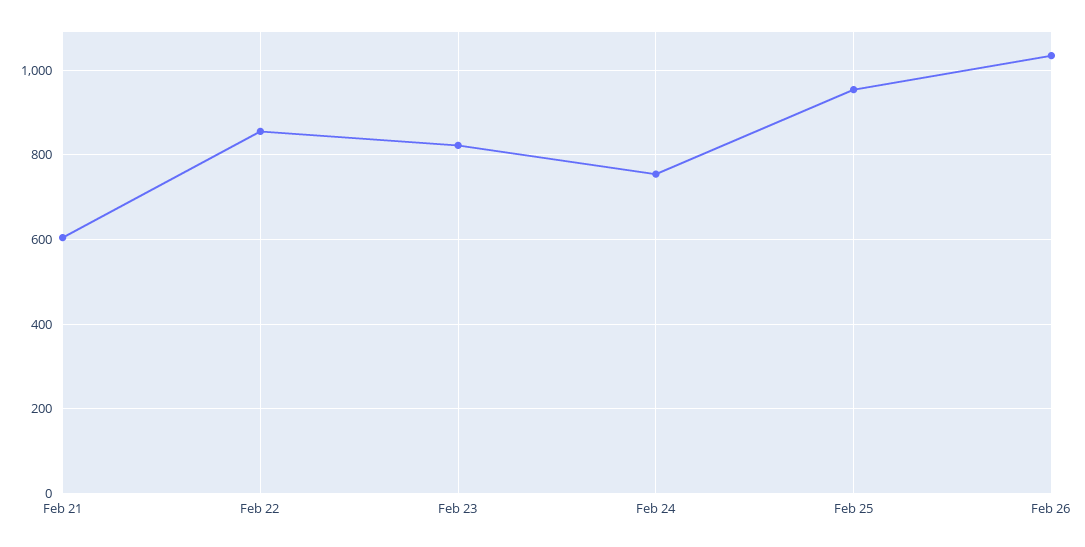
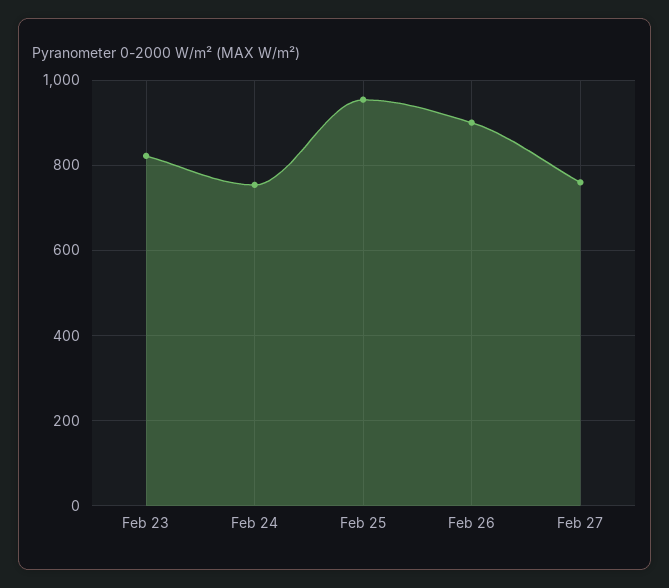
Feb 21: 600 -> none
Feb 22: 860 -> none
Feb 26: 1040 -> 900
Feb 27: none -> 760

